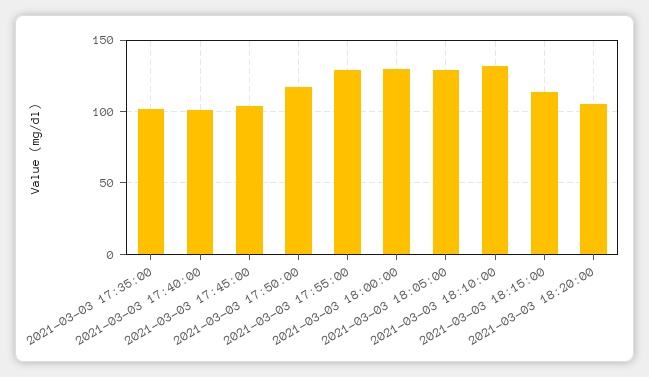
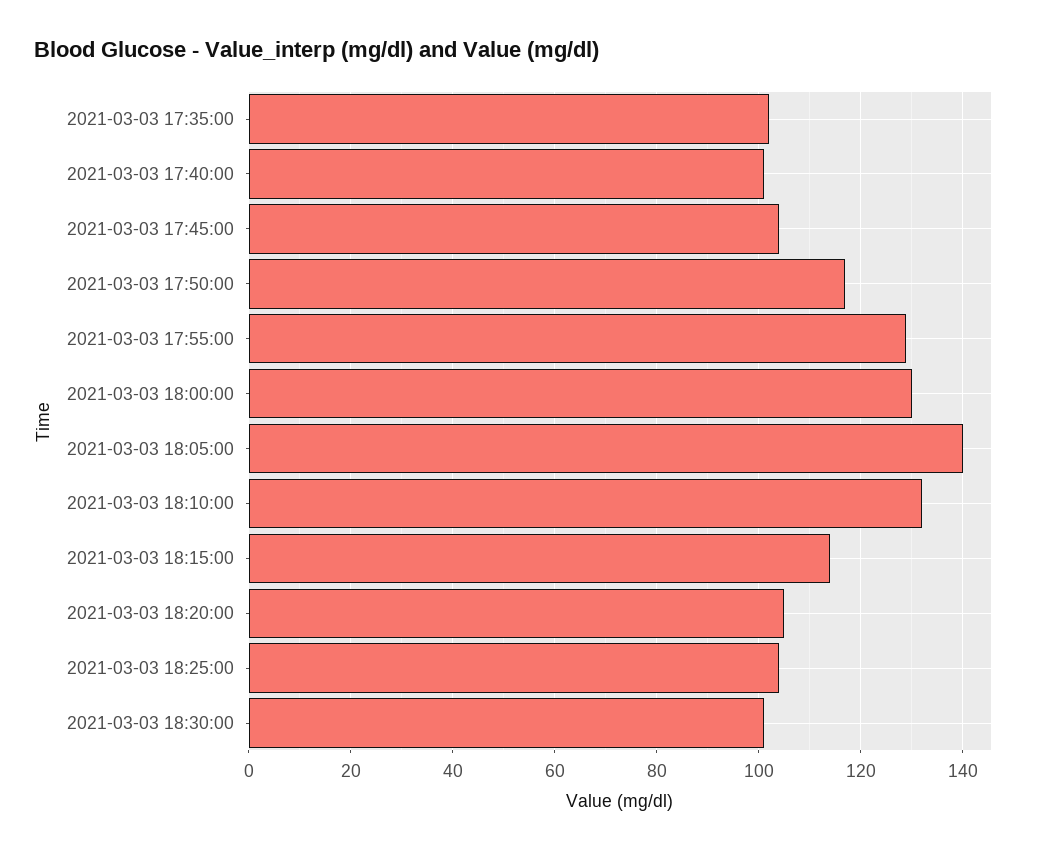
2021-03-03 18:05:00: 130 -> 140
2021-03-03 18:25:00: none -> 105
2021-03-03 18:30:00: none -> 100

